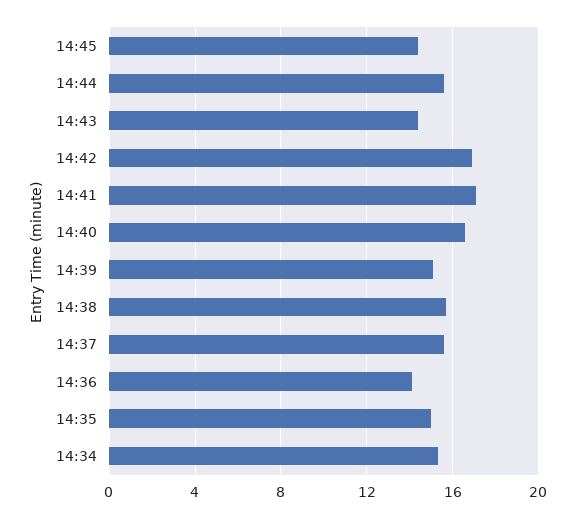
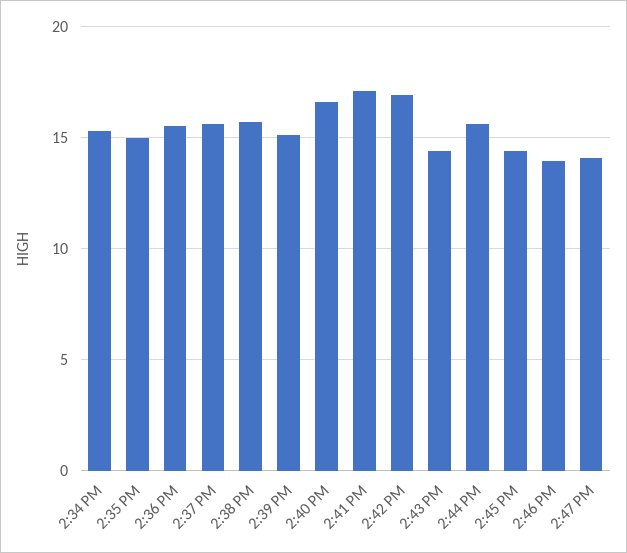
14:36: 14 -> 15.5
2:46 PM: none -> 14
2:47 PM: none -> 14

